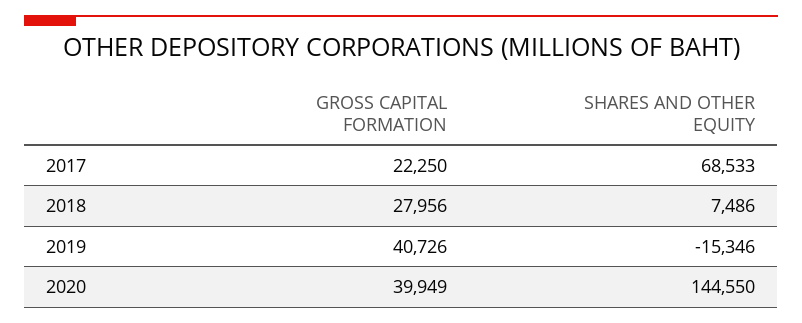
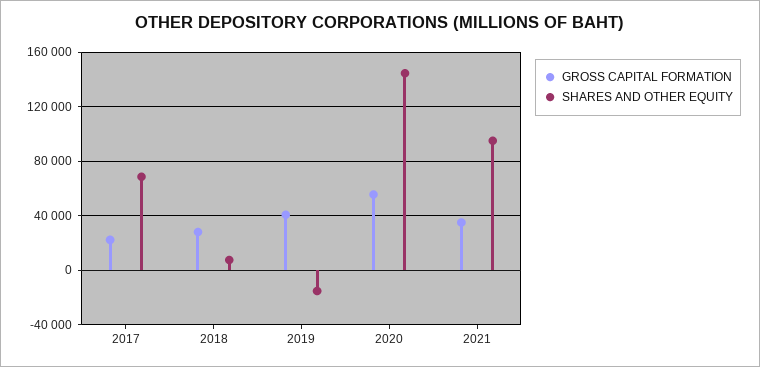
GROSS CAPITAL FORMATION, 2020: 39949 -> 55000
GROSS CAPITAL FORMATION, 2021: none -> 35000
SHARES AND OTHER EQUITY, 2021: none -> 95000

